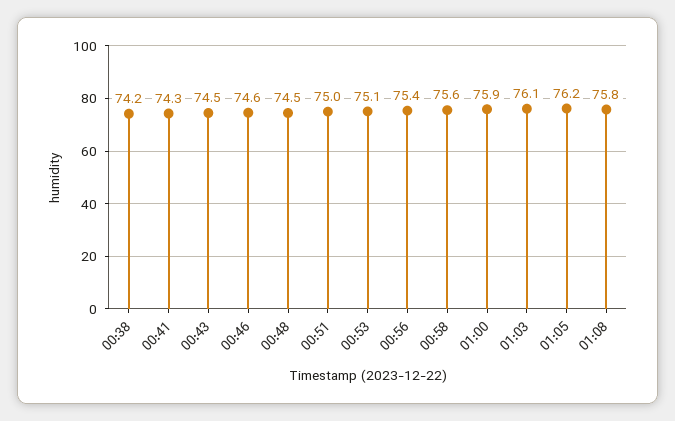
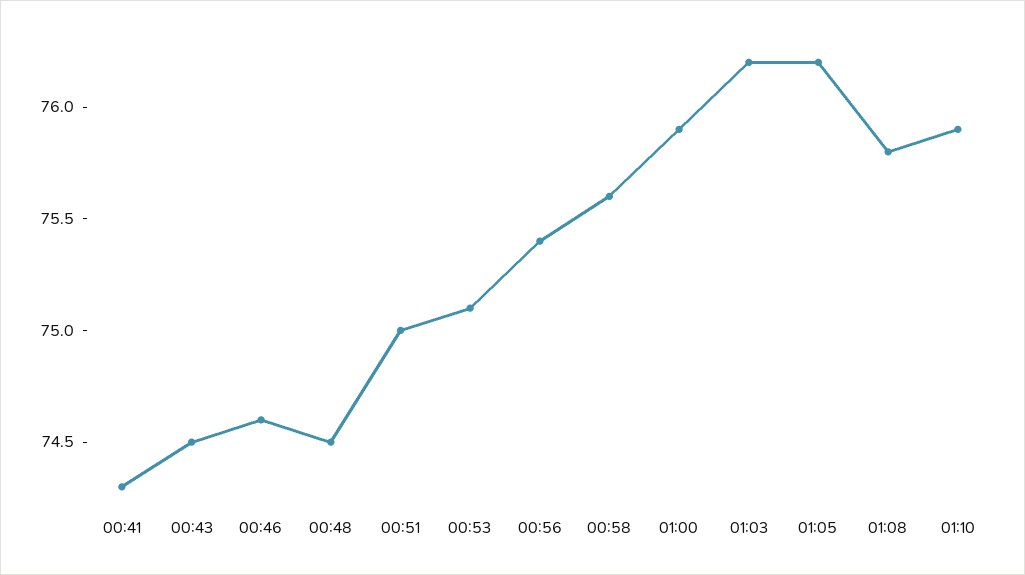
00:38: 74.2 -> none
01:03: 76.1 -> 76.2
01:10: none -> 75.9

